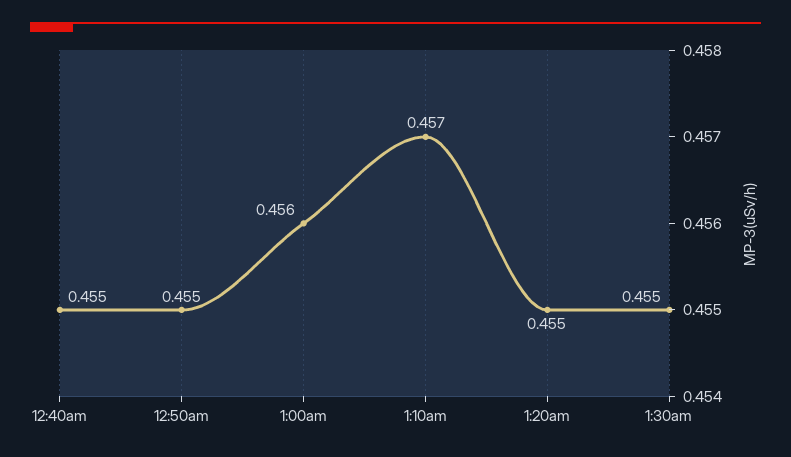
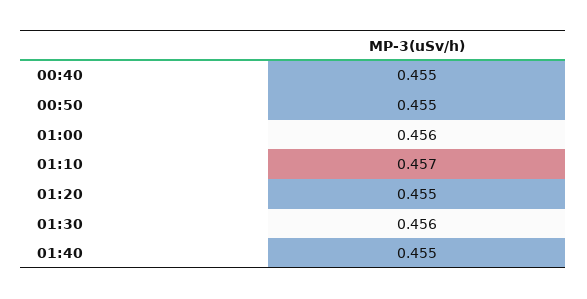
1:30am: 0.455 -> 0.456
01:40: none -> 0.455

